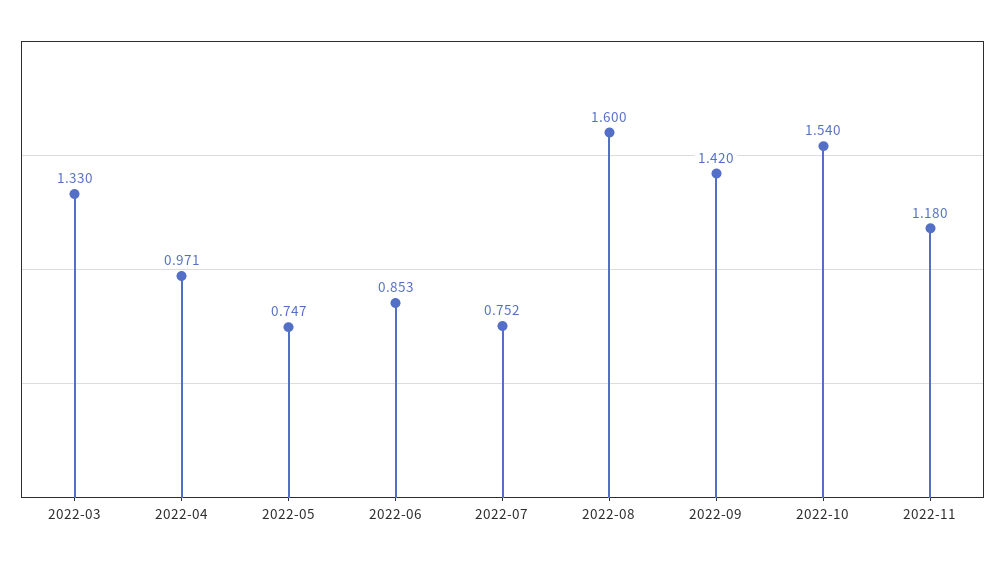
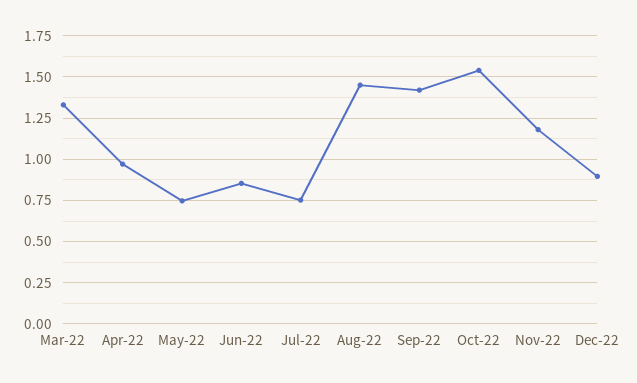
2022-08: 1.6 -> 1.45
Dec-22: none -> 0.9

